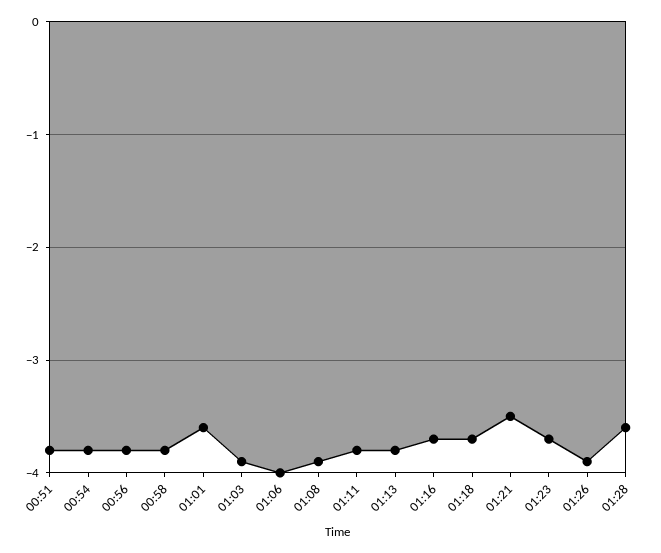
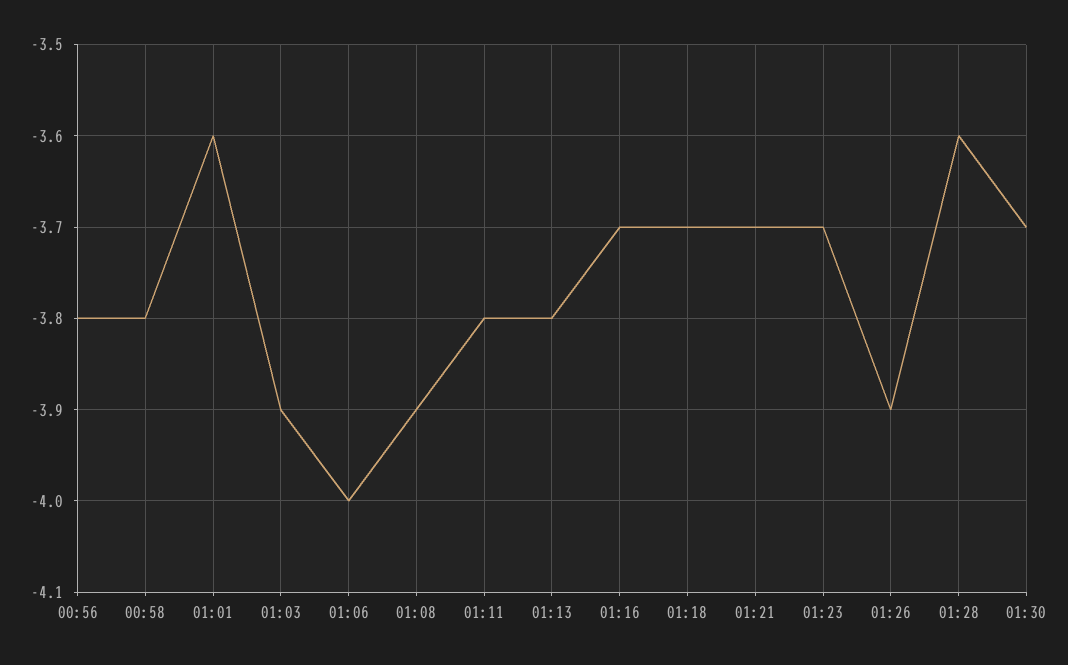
00:51: -3.8 -> none
00:54: -3.8 -> none
01:21: -3.5 -> -3.7
01:30: none -> -3.7

